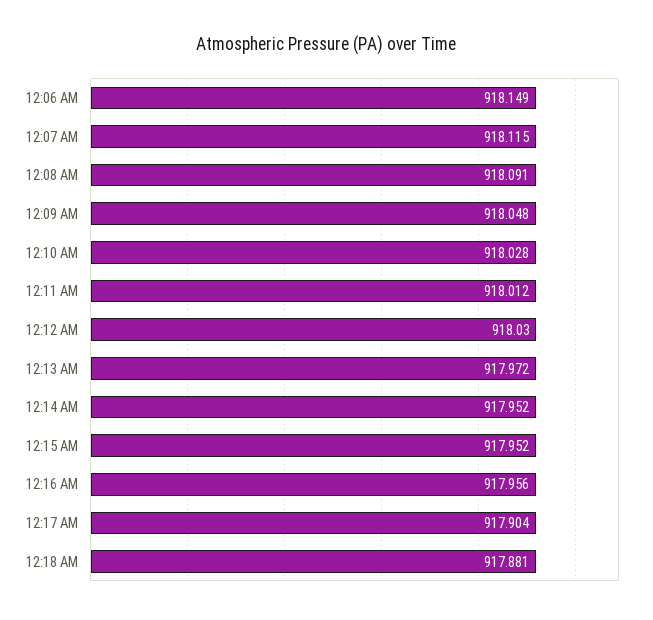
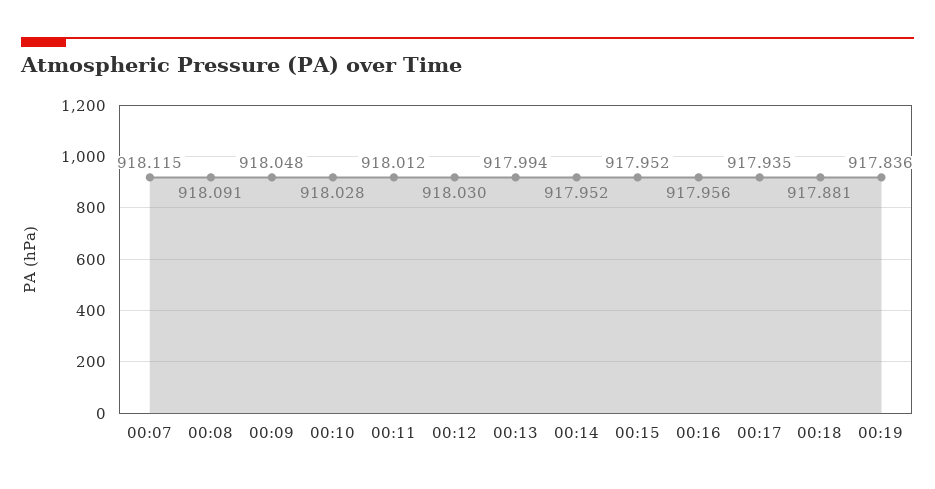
12:06 AM: 918.149 -> none
12:13 AM: 917.972 -> 917.994
12:17 AM: 917.904 -> 917.935
00:19: none -> 917.836

